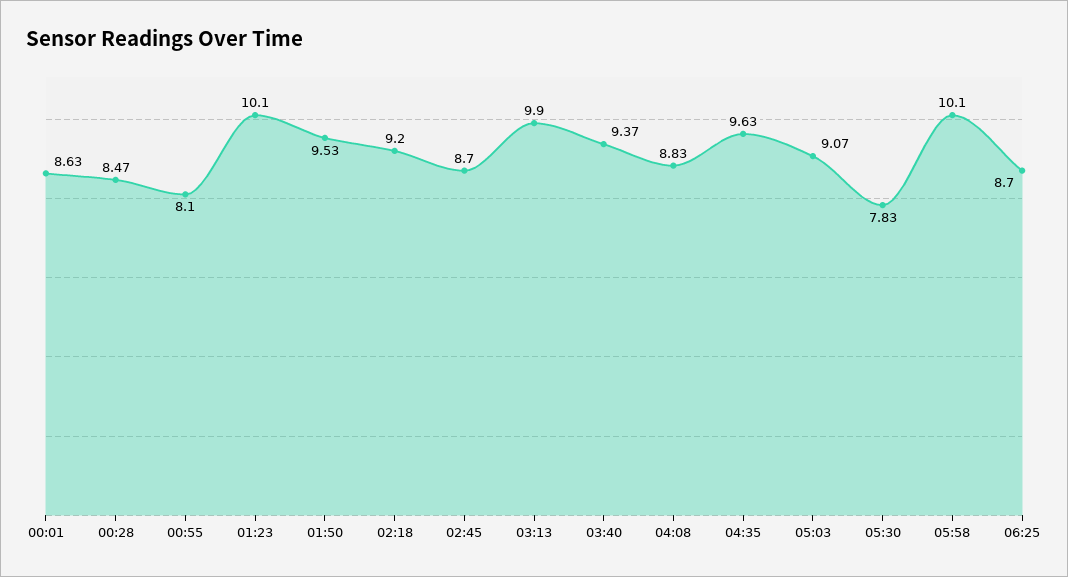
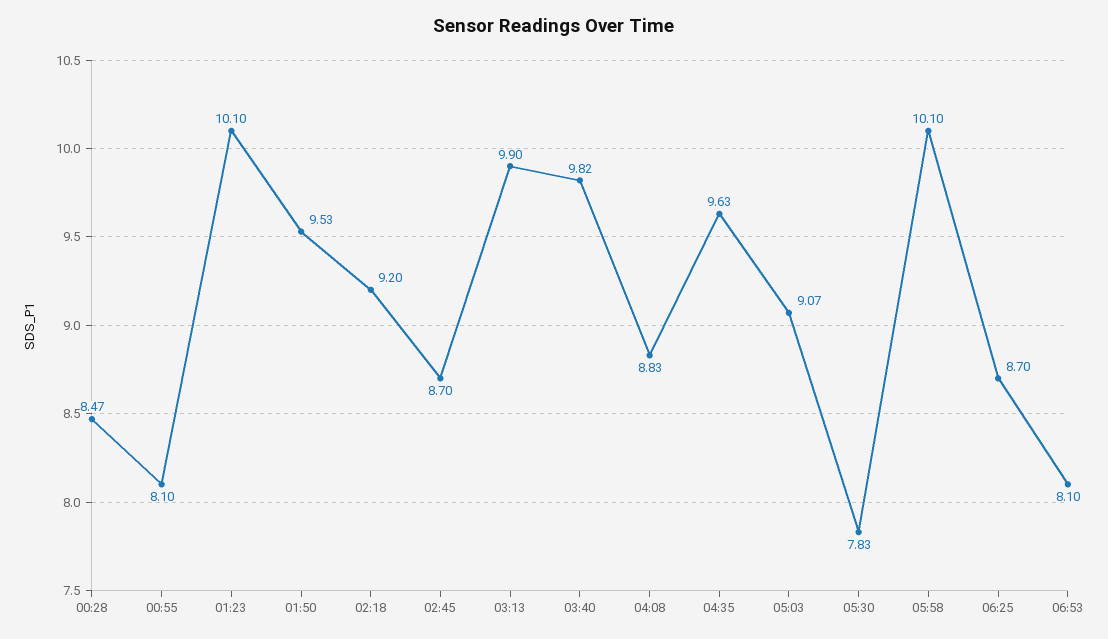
00:01: 8.63 -> none
03:40: 9.37 -> 9.82
06:53: none -> 8.1

